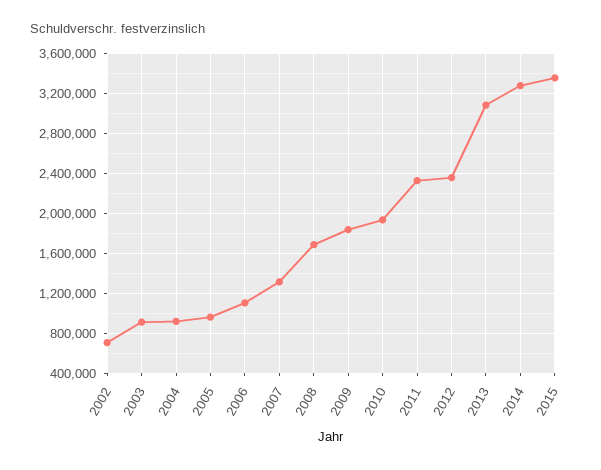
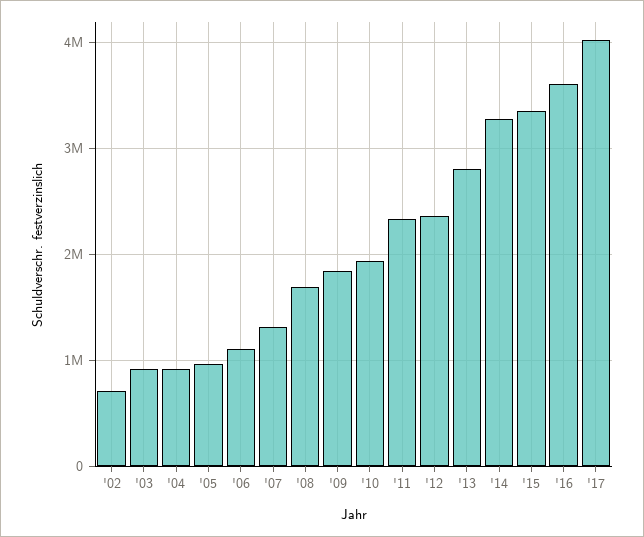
2013: 3100000 -> 2800000
'16: none -> 3600000
'17: none -> 4000000

